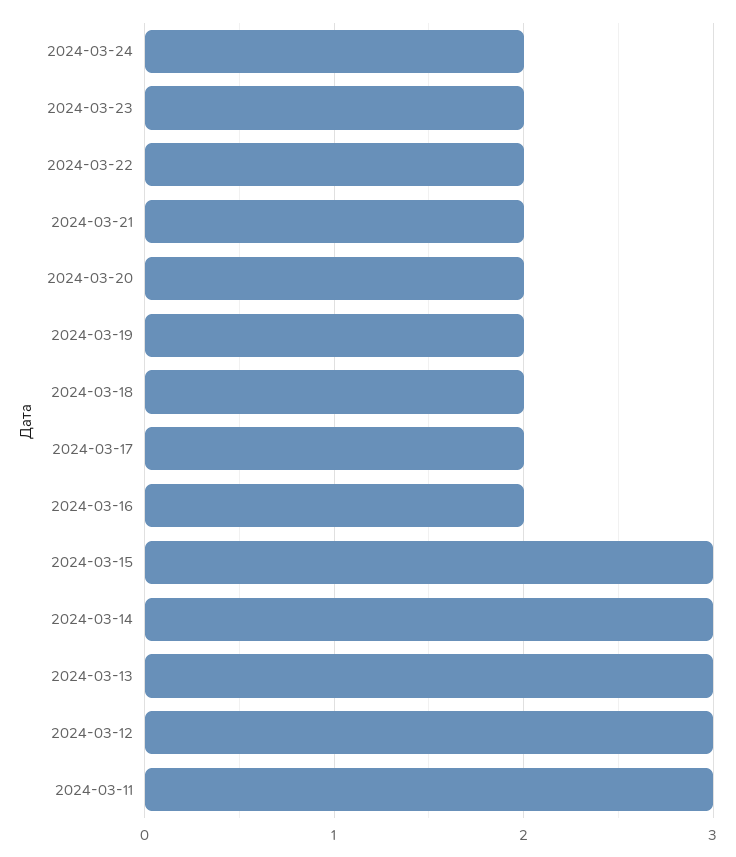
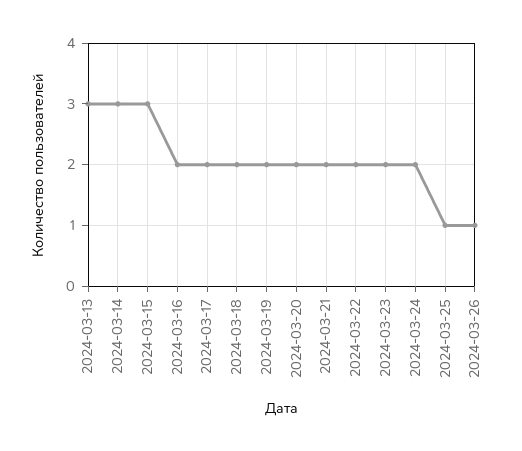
2024-03-12: 3 -> none
2024-03-11: 3 -> none
2024-03-25: none -> 1
2024-03-26: none -> 1

